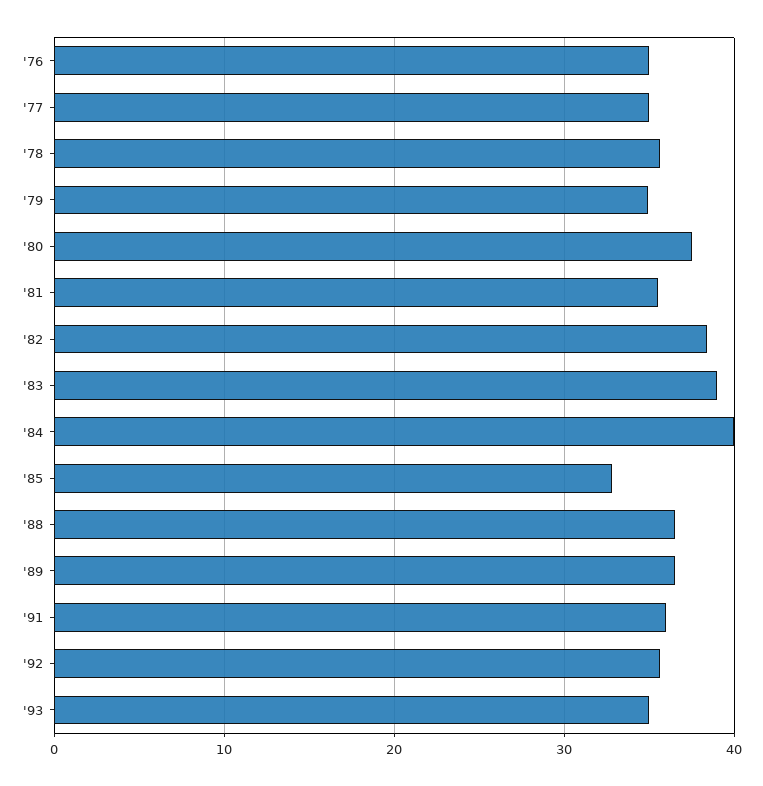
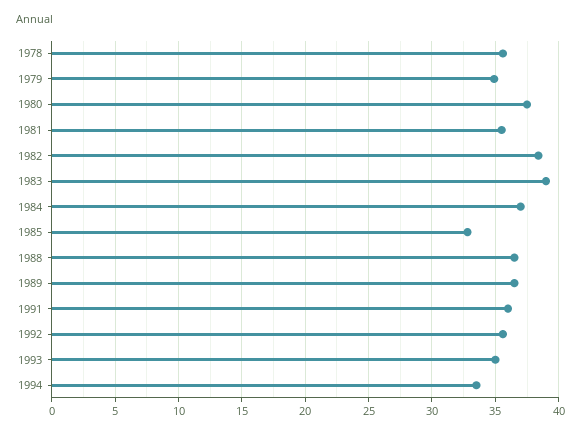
'76: 35 -> none
'77: 35 -> none
'84: 40 -> 37
1994: none -> 33.5

